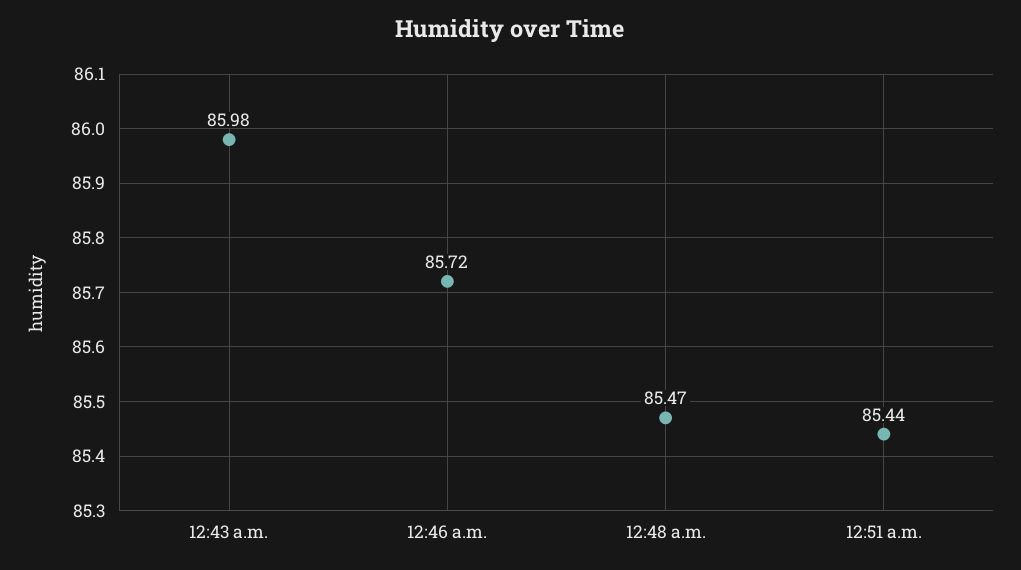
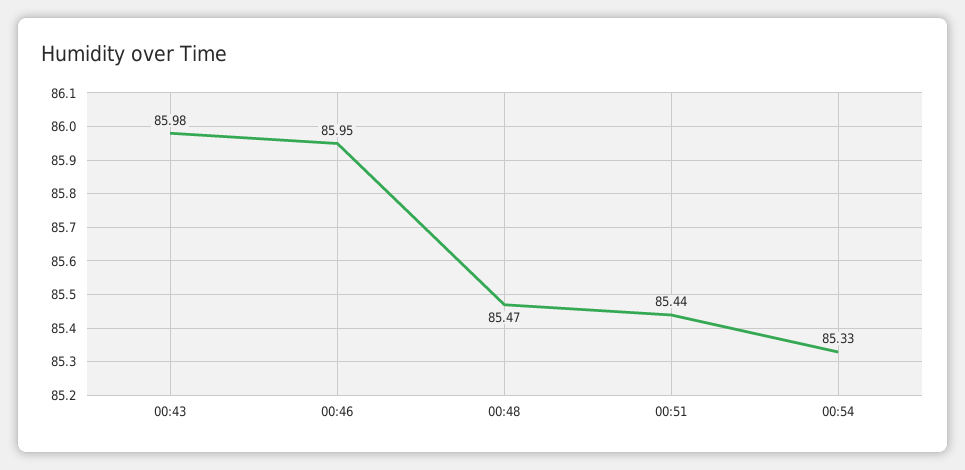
12:46 a.m.: 85.72 -> 85.95
00:54: none -> 85.33

